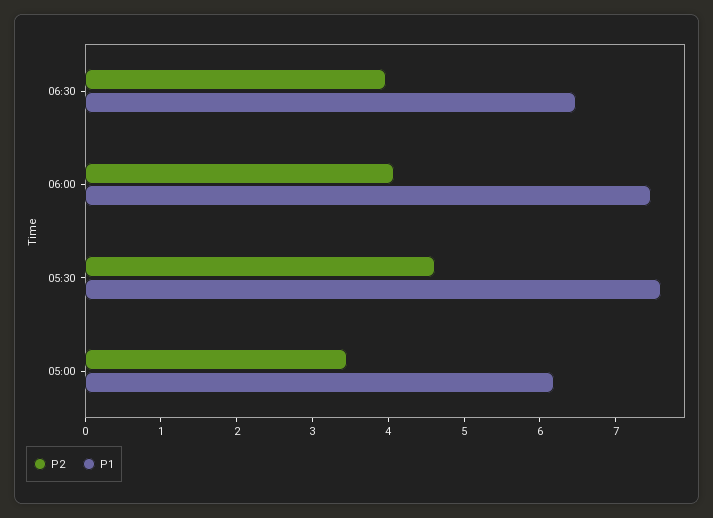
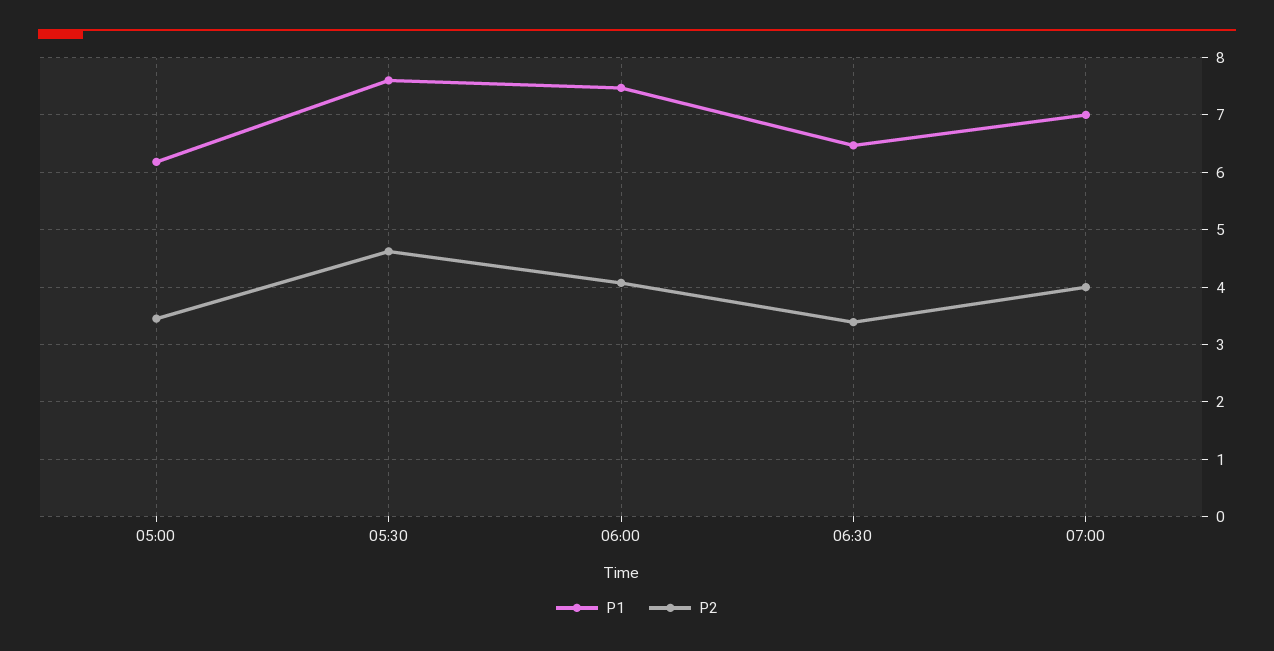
P2, 06:30: 4 -> 3.4
P1, 07:00: none -> 7
P2, 07:00: none -> 4

